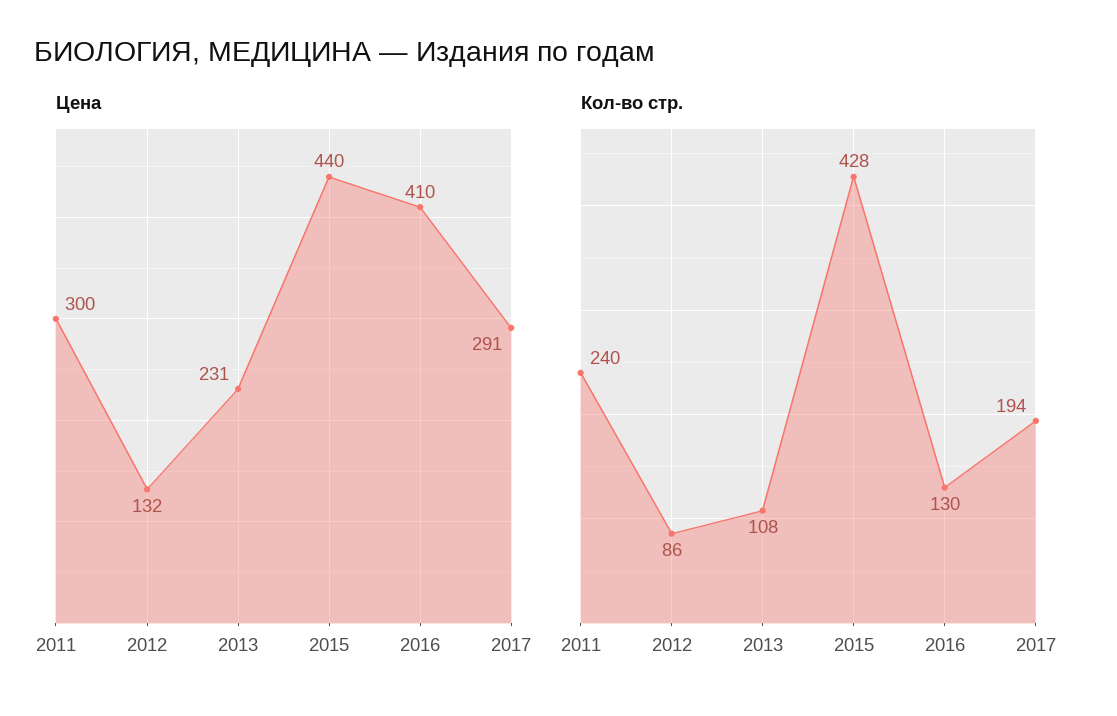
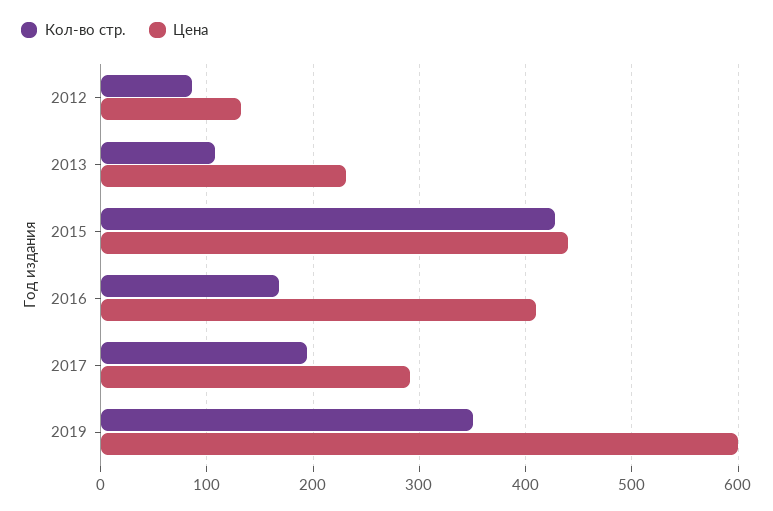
Цена, 2011: 300 -> none
Кол-во стр., 2011: 240 -> none
Кол-во стр., 2016: 130 -> 170
Кол-во стр., 2019: none -> 350
Цена, 2019: none -> 600

